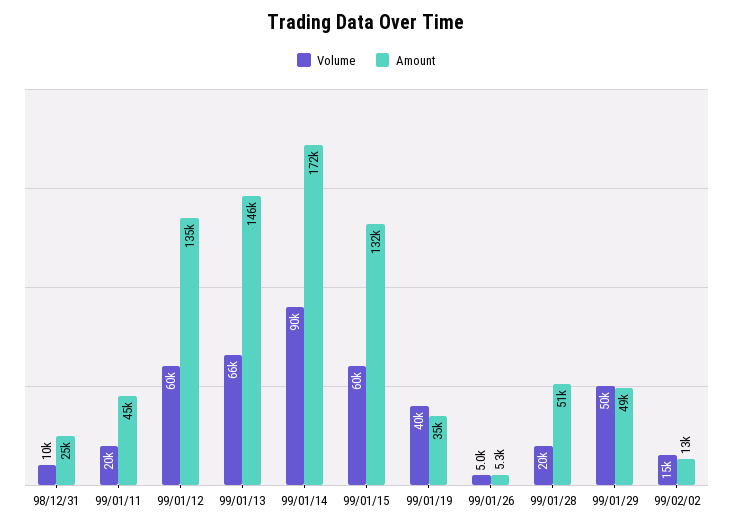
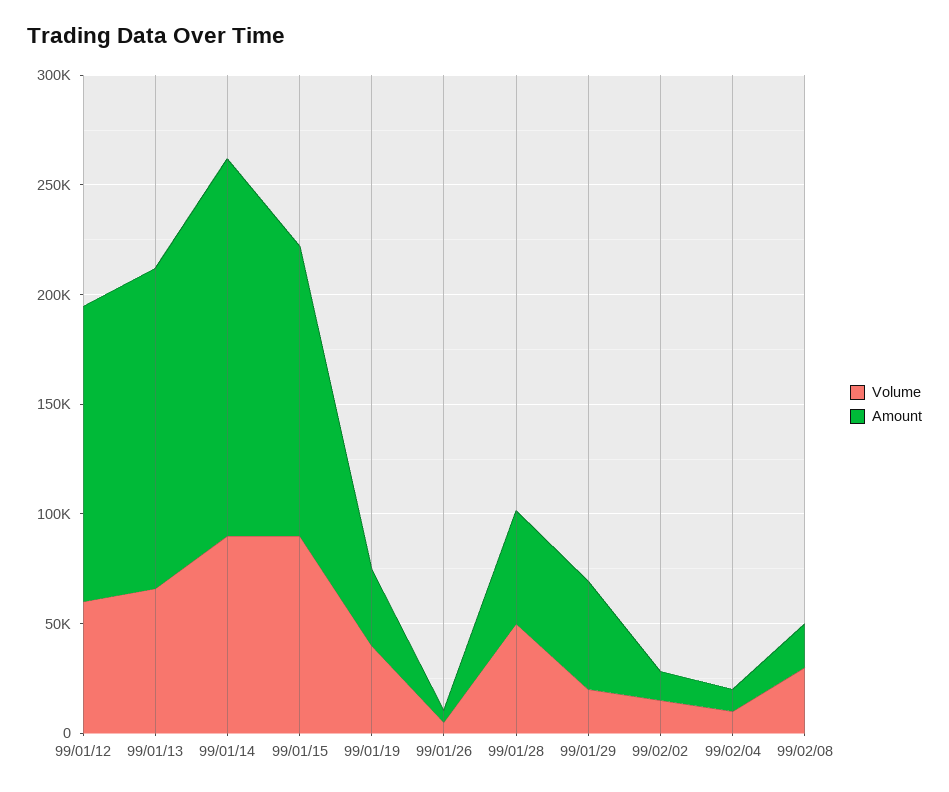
Volume, 98/12/31: 10000 -> none
Amount, 98/12/31: 25000 -> none
Volume, 99/01/11: 20000 -> none
Amount, 99/01/11: 45000 -> none
Volume, 99/01/15: 60000 -> 90000
Volume, 99/01/28: 20000 -> 50000
Volume, 99/01/29: 50000 -> 20000
Volume, 99/02/04: none -> 10000
Amount, 99/02/04: none -> 10000
Volume, 99/02/08: none -> 30000
Amount, 99/02/08: none -> 20000

